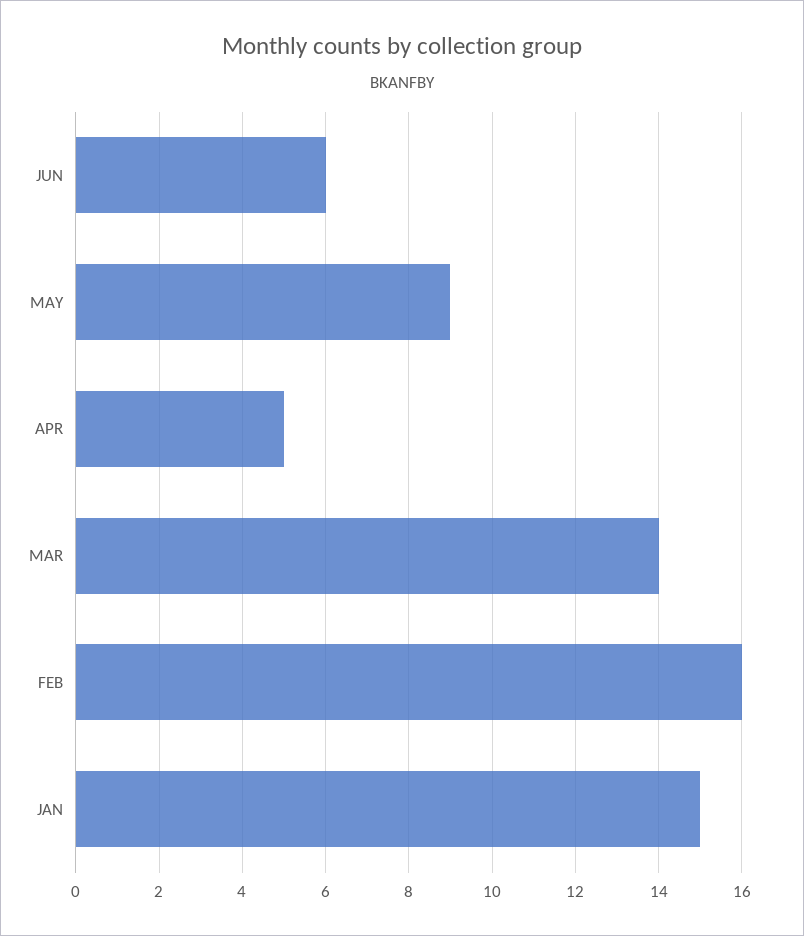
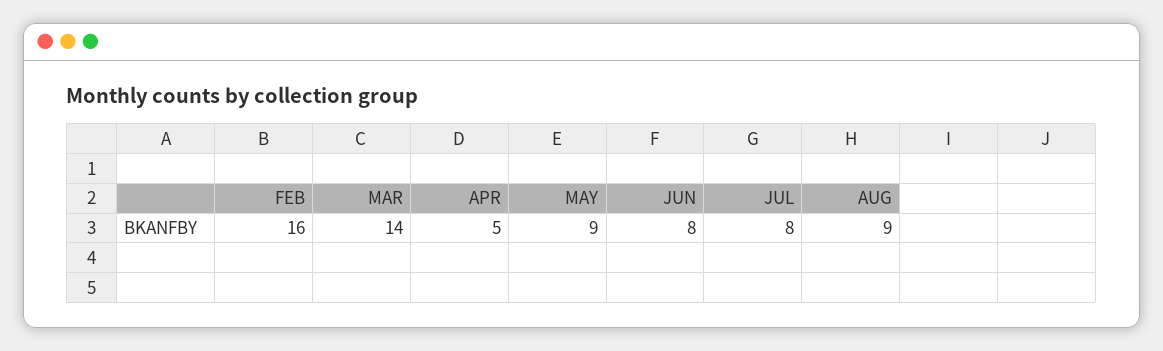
JUN: 6 -> 8
JAN: 15 -> none
JUL: none -> 8
AUG: none -> 9

